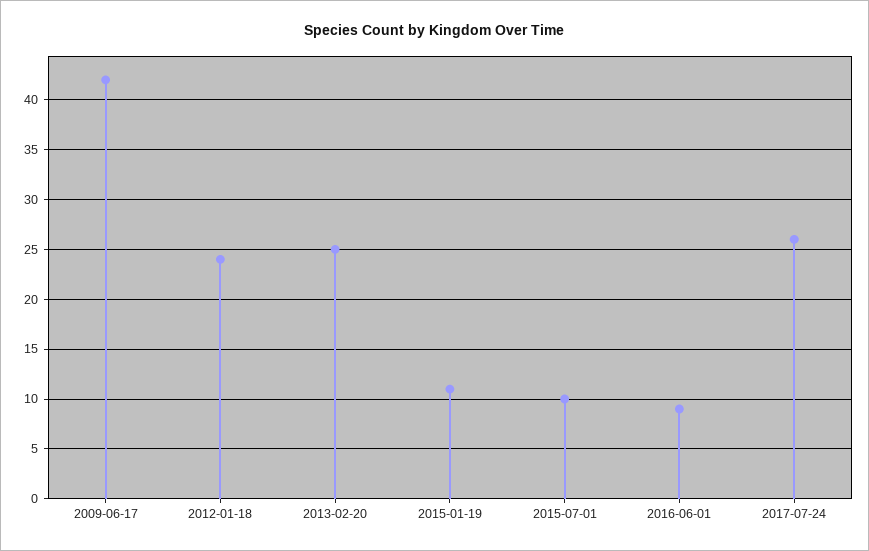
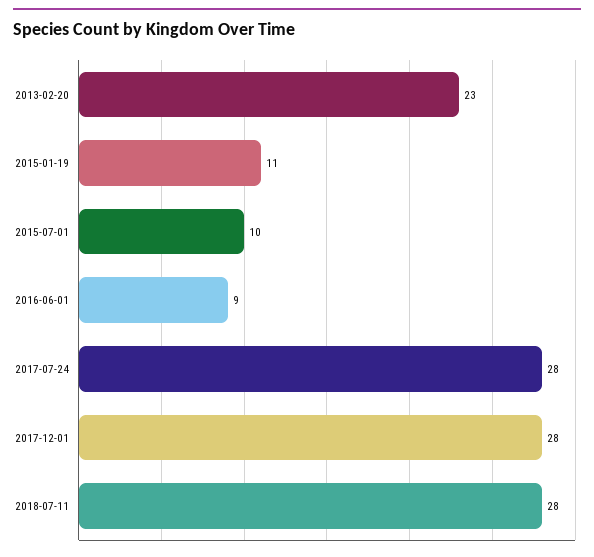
2009-06-17: 42 -> none
2012-01-18: 24 -> none
2013-02-20: 25 -> 23
2017-07-24: 26 -> 28
2017-12-01: none -> 28
2018-07-11: none -> 28

